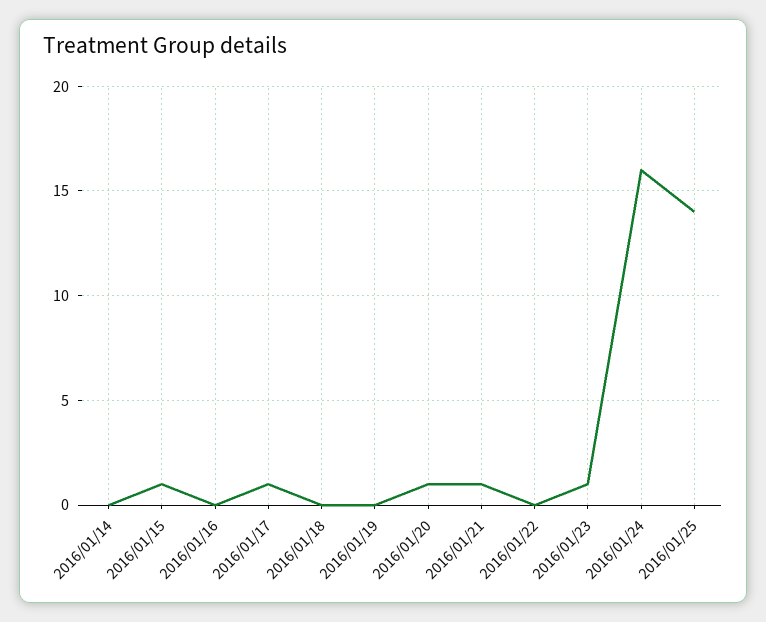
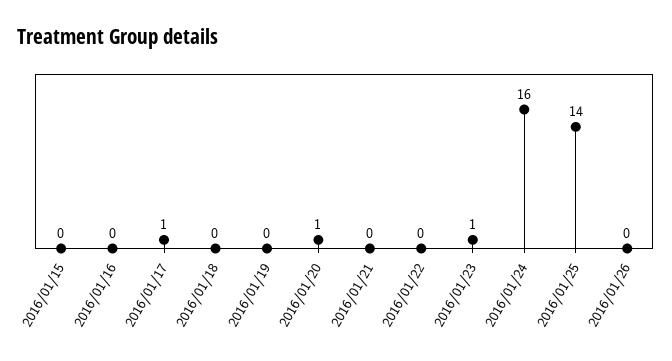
2016/01/14: 0 -> none
2016/01/15: 1 -> 0
2016/01/21: 1 -> 0
2016/01/26: none -> 0

